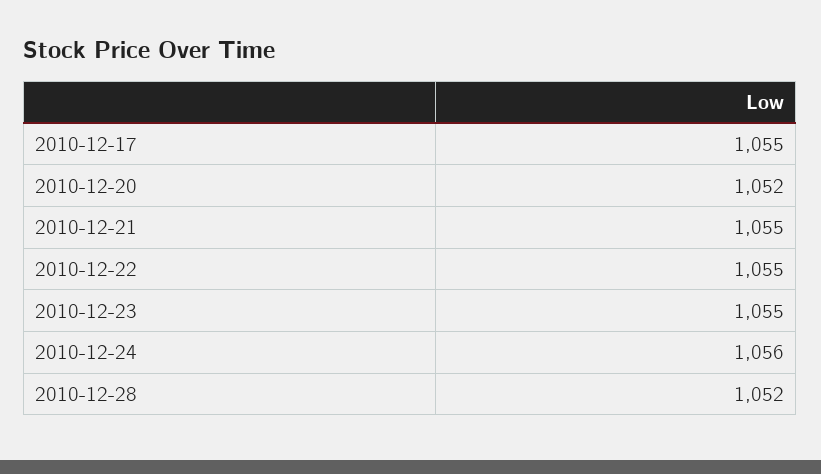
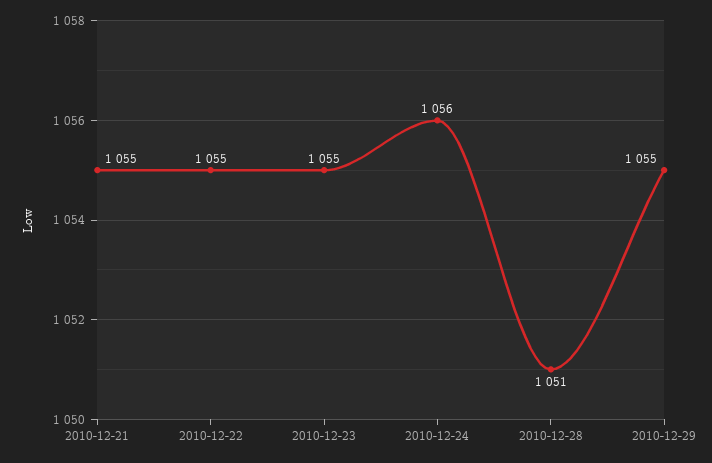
2010-12-17: 1055 -> none
2010-12-20: 1052 -> none
2010-12-28: 1052 -> 1051
2010-12-29: none -> 1055

